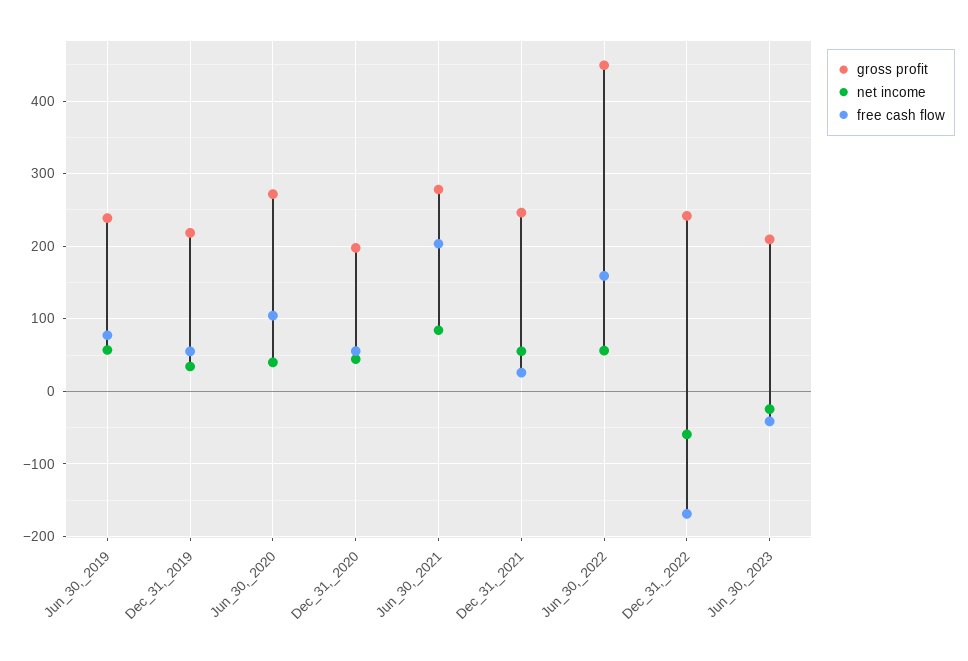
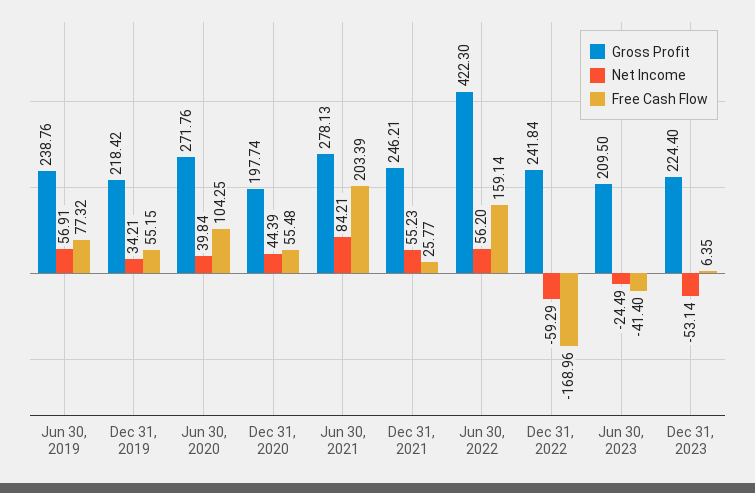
gross profit, Jun_30,_2022: 450 -> 422.3
gross profit, Dec 31, 2023: none -> 224.4
net income, Dec 31, 2023: none -> -53.14
free cash flow, Dec 31, 2023: none -> 6.35

